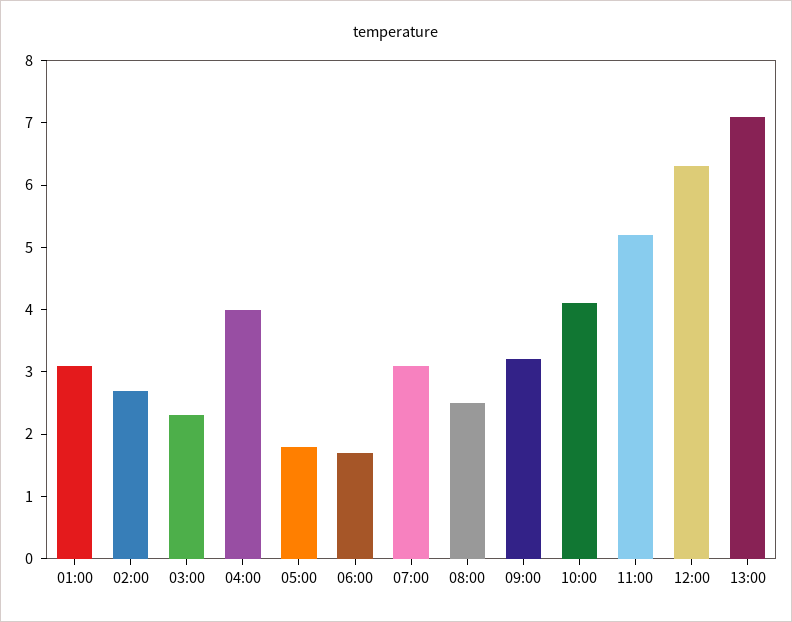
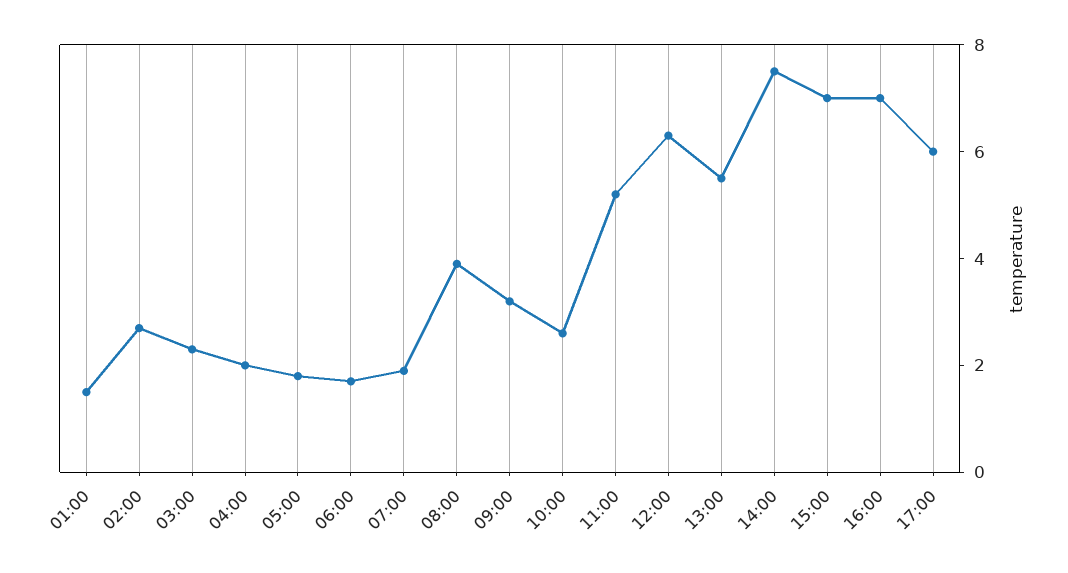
01:00: 3 -> 1.5
04:00: 4 -> 2
07:00: 3 -> 2
08:00: 2.5 -> 4
10:00: 4 -> 2.5
13:00: 7 -> 5.5
14:00: none -> 7.5
15:00: none -> 7
16:00: none -> 7
17:00: none -> 6

